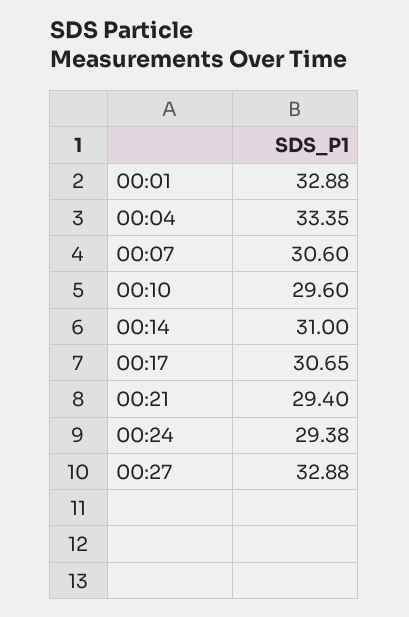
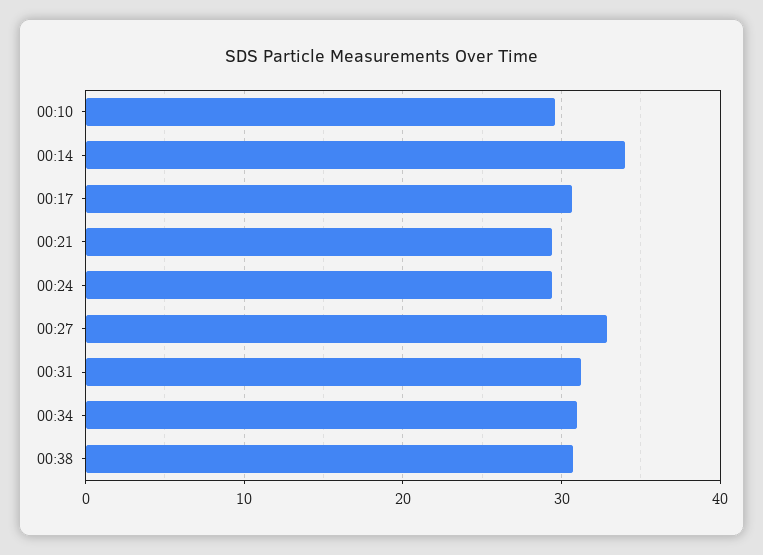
00:01: 32.88 -> none
00:04: 33.35 -> none
00:07: 30.6 -> none
00:14: 31 -> 34
00:31: none -> 31
00:34: none -> 31
00:38: none -> 31

